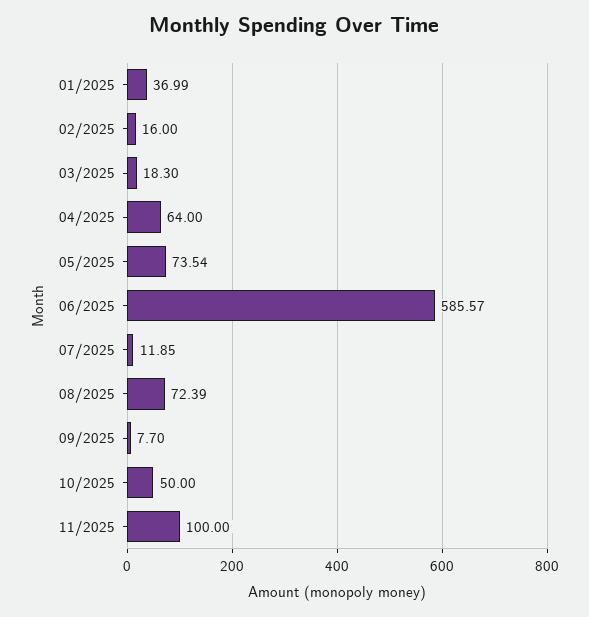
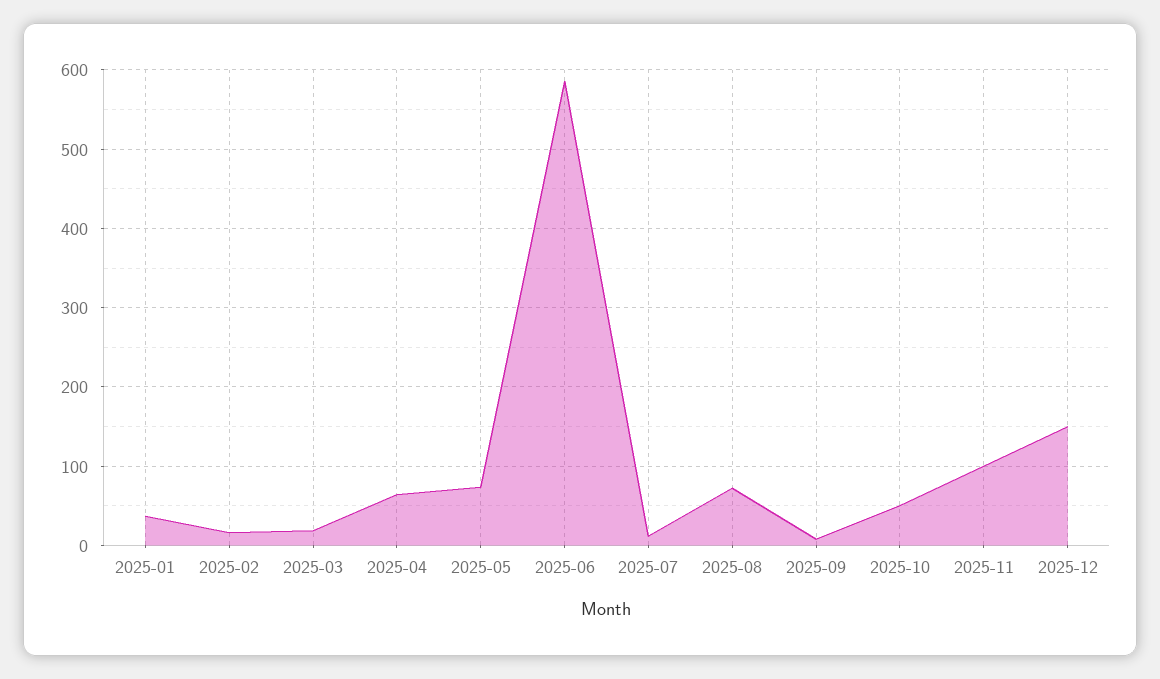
2025-12: none -> 150

